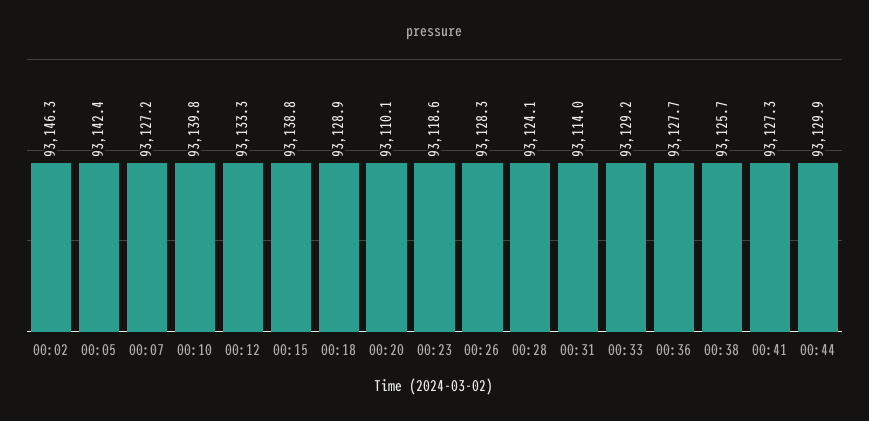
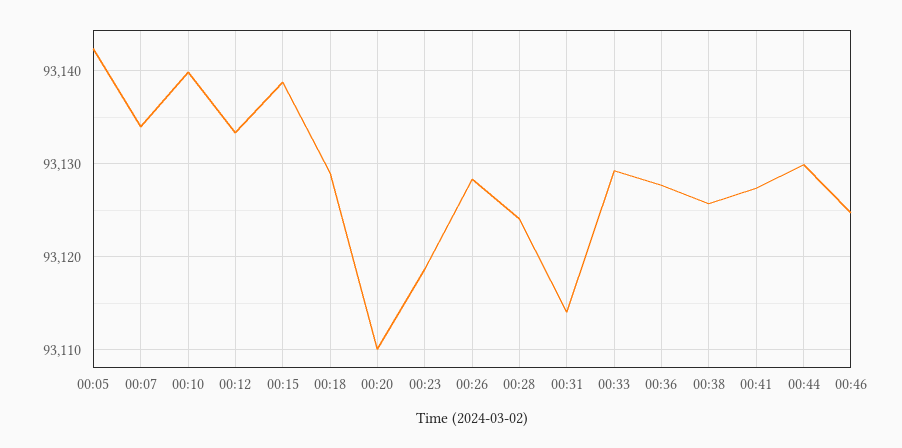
00:02: 93146.3 -> none
00:07: 93127.2 -> 93134
00:46: none -> 93125

